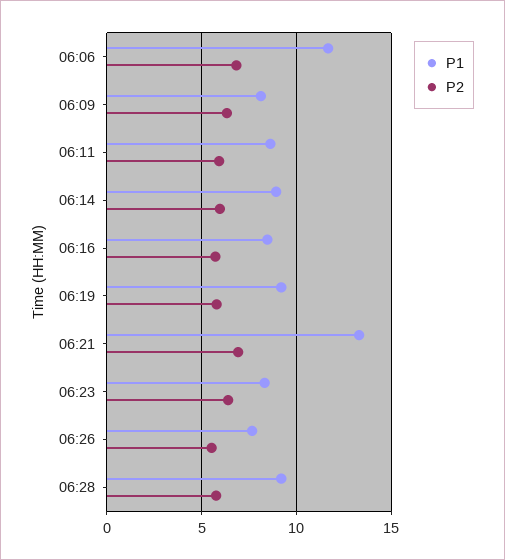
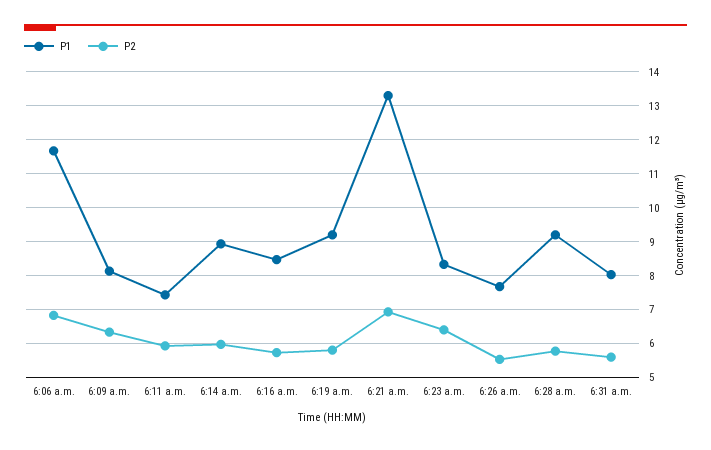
P1, 06:11: 8.5 -> 7.4
P1, 6:31 a.m.: none -> 8
P2, 6:31 a.m.: none -> 5.6

